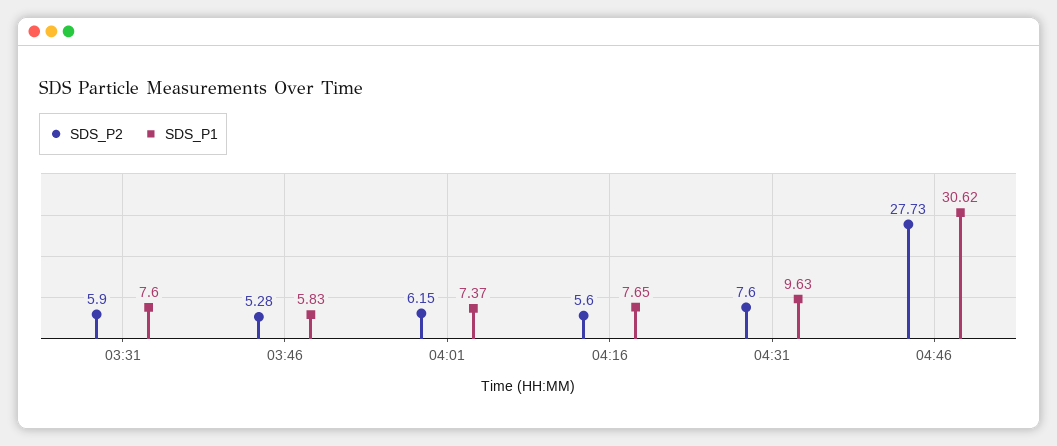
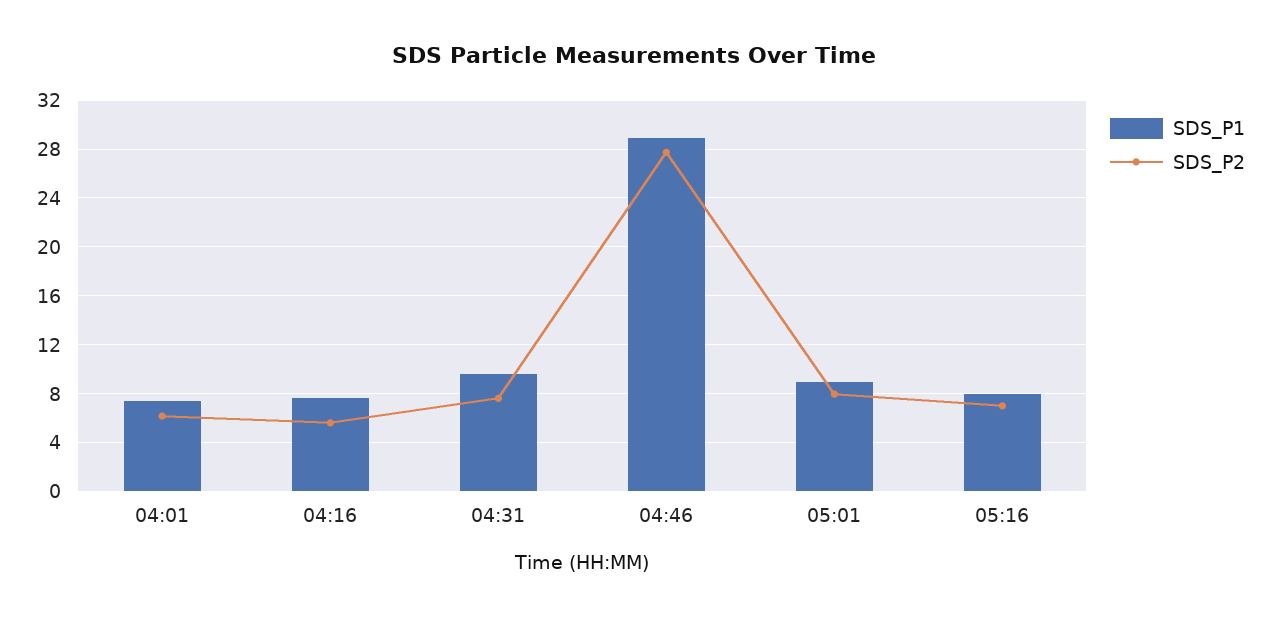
SDS_P2, 03:31: 5.9 -> none
SDS_P1, 03:31: 7.6 -> none
SDS_P2, 03:46: 5.28 -> none
SDS_P1, 03:46: 5.83 -> none
SDS_P1, 04:46: 30.62 -> 29
SDS_P1, 05:01: none -> 9
SDS_P2, 05:01: none -> 8
SDS_P1, 05:16: none -> 8
SDS_P2, 05:16: none -> 7

